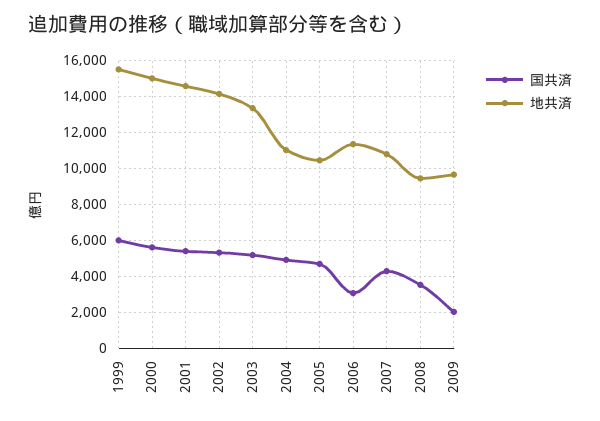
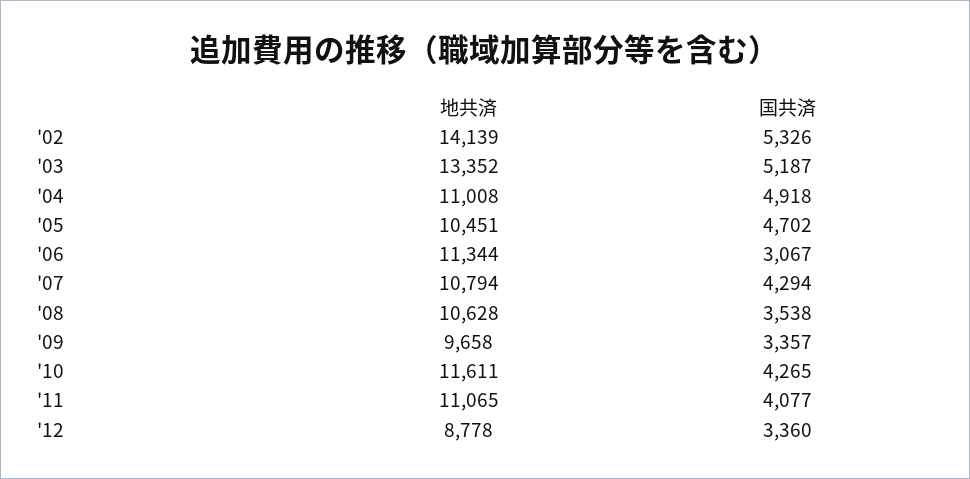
国共済, 1999: 6000 -> none
地共済, 1999: 15500 -> none
国共済, 2000: 5500 -> none
地共済, 2000: 15000 -> none
国共済, 2001: 5500 -> none
地共済, 2001: 14500 -> none
地共済, 2008: 9500 -> 10628
国共済, 2009: 2000 -> 3357
地共済, '10: none -> 11611
国共済, '10: none -> 4265
地共済, '11: none -> 11065
国共済, '11: none -> 4077
地共済, '12: none -> 8778
国共済, '12: none -> 3360

